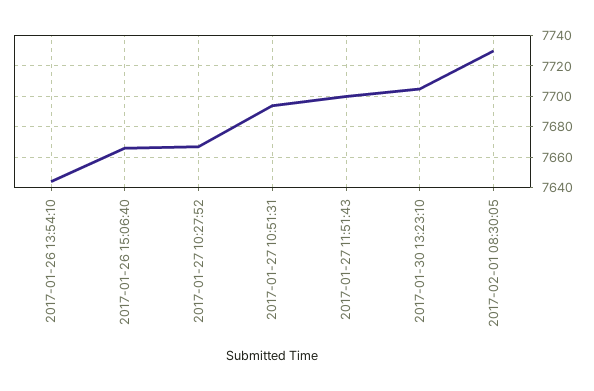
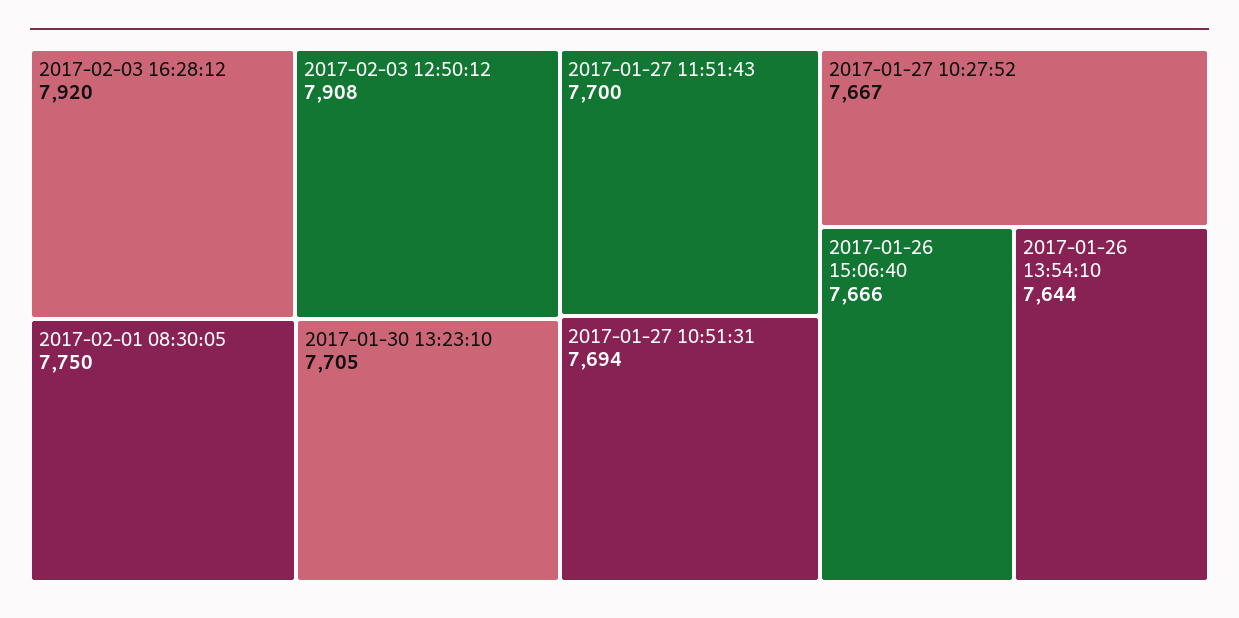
2017-02-01 08:30:05: 7730 -> 7750
2017-02-03 16:28:12: none -> 7920
2017-02-03 12:50:12: none -> 7908

